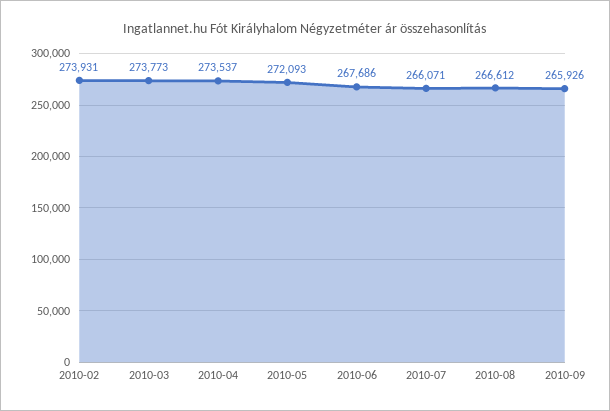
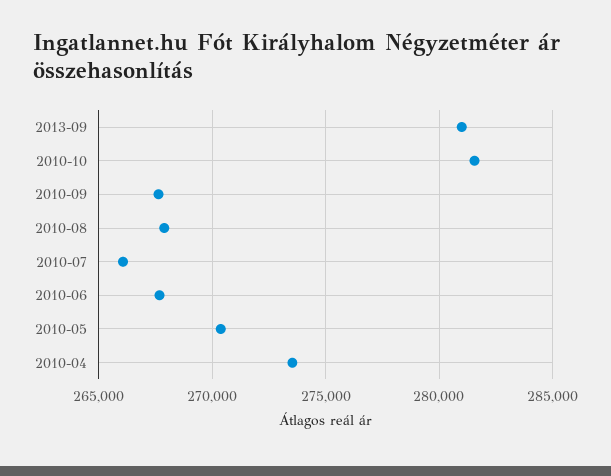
2010-02: 273931 -> none
2010-03: 273773 -> none
2010-05: 272093 -> 270500
2010-08: 266612 -> 268000
2010-09: 265926 -> 267500
2013-09: none -> 281000
2010-10: none -> 281500

